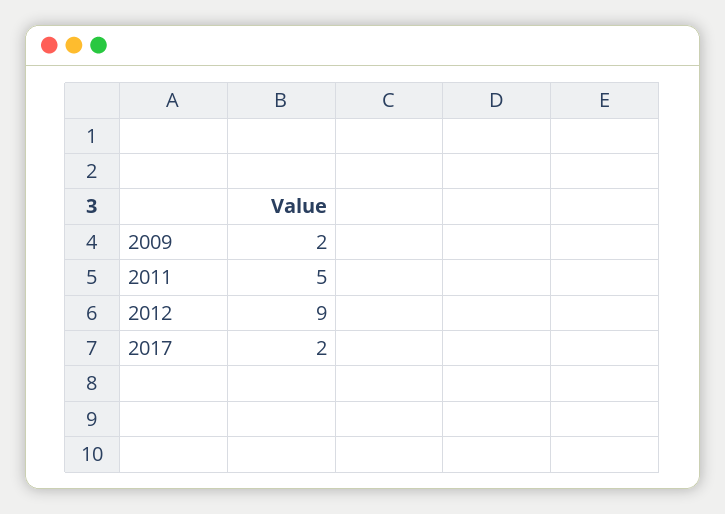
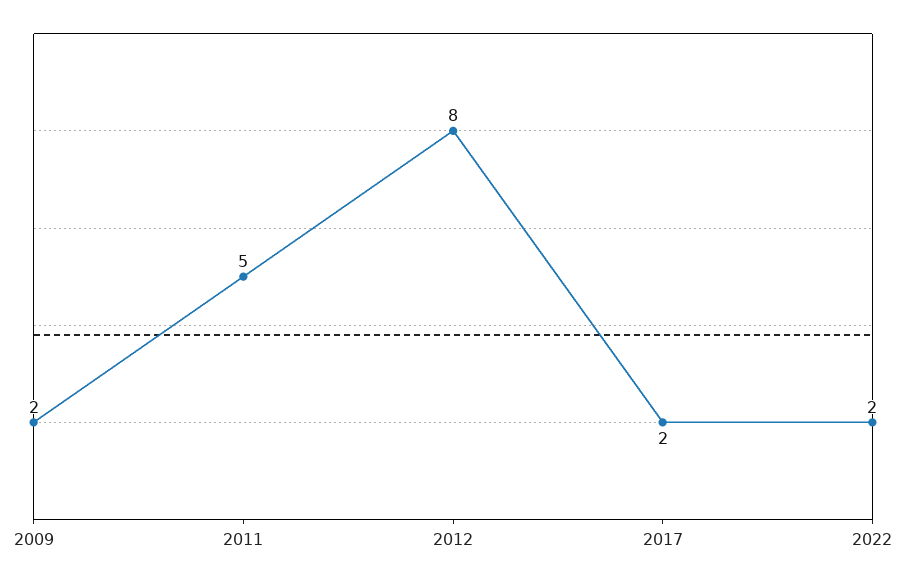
2012: 9 -> 8
2022: none -> 2

